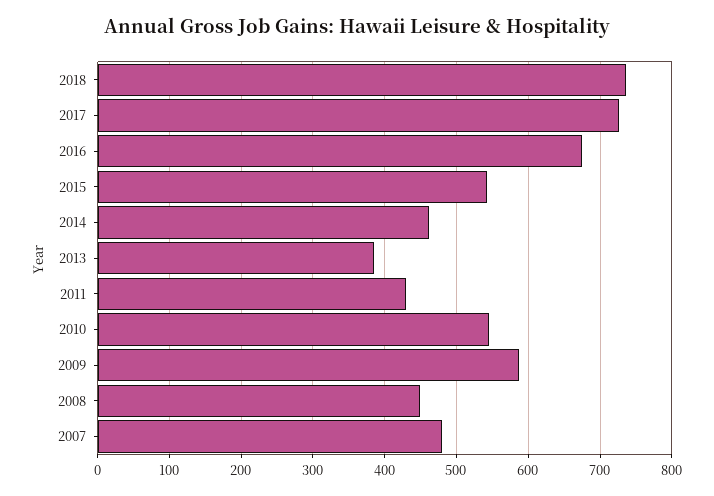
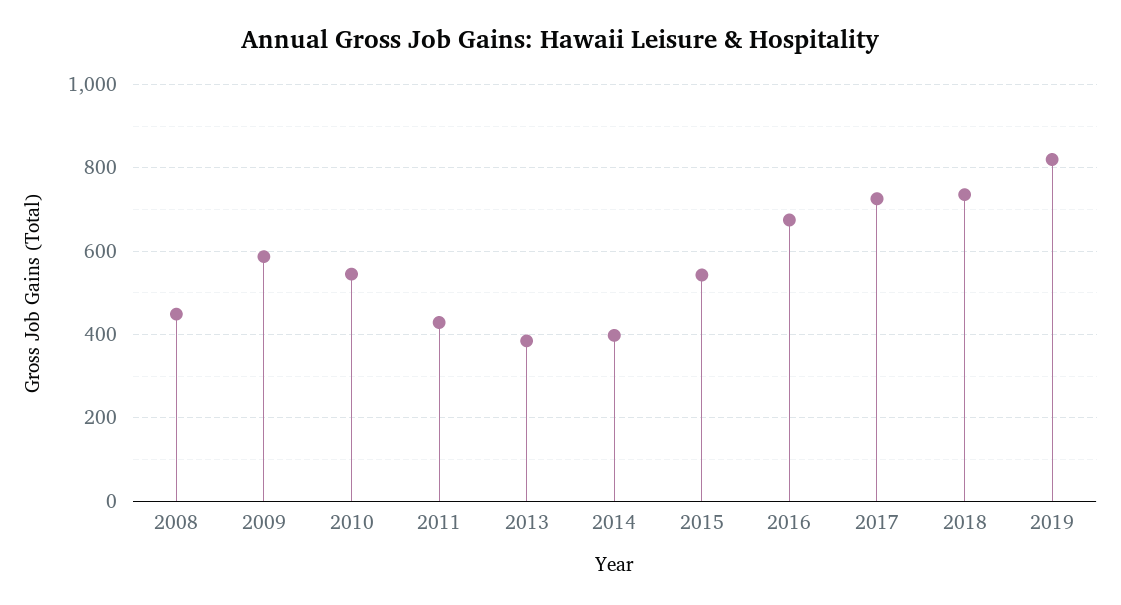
2014: 460 -> 400
2007: 480 -> none
2019: none -> 820

